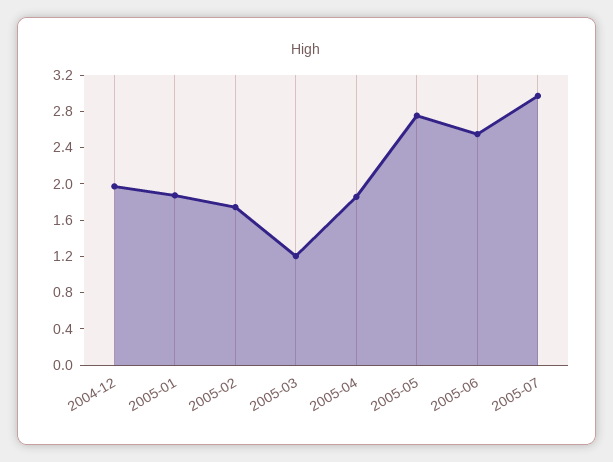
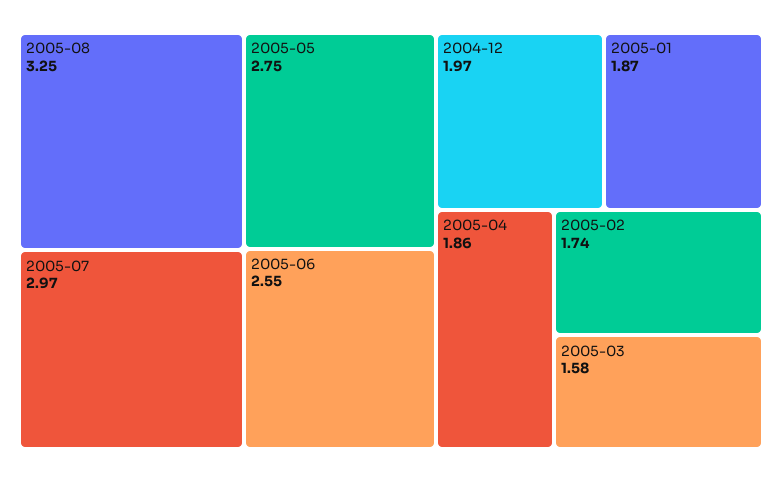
2005-03: 1.2 -> 1.58
2005-08: none -> 3.25

